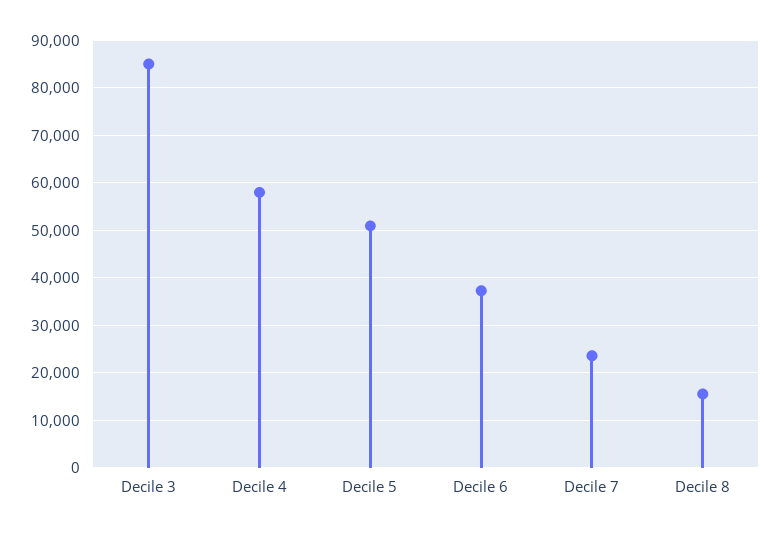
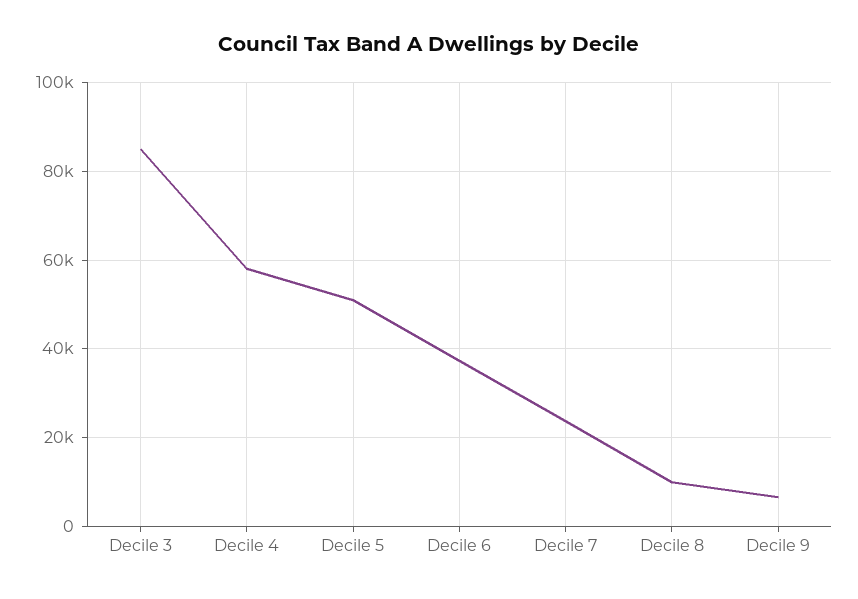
Decile 8: 16000 -> 10000
Decile 9: none -> 6000

